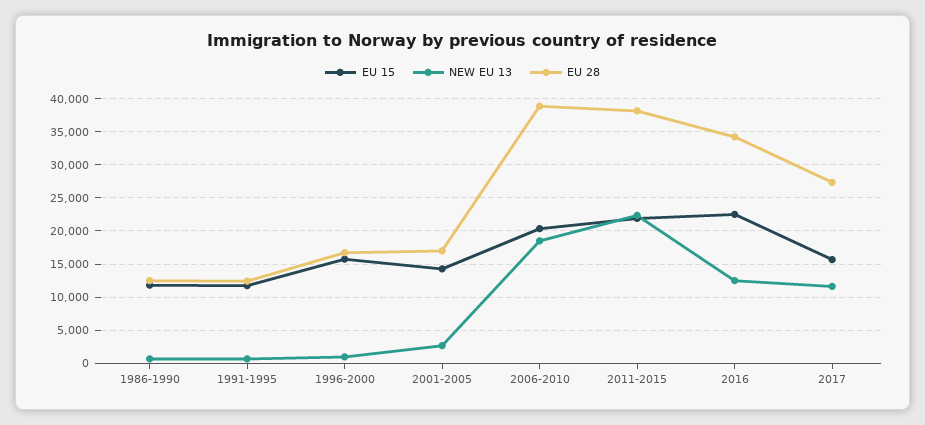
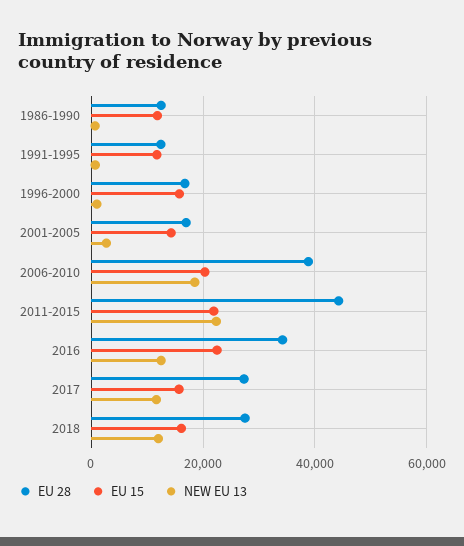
EU 28, 2011-2015: 38000 -> 44000
EU 28, 2018: none -> 28000
EU 15, 2018: none -> 16000
NEW EU 13, 2018: none -> 12000

